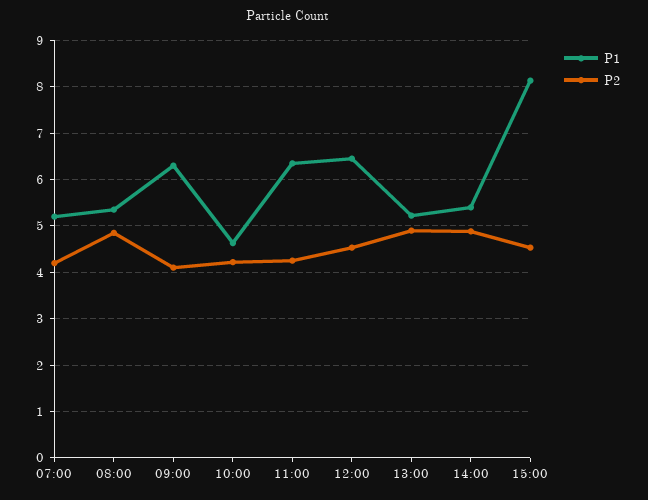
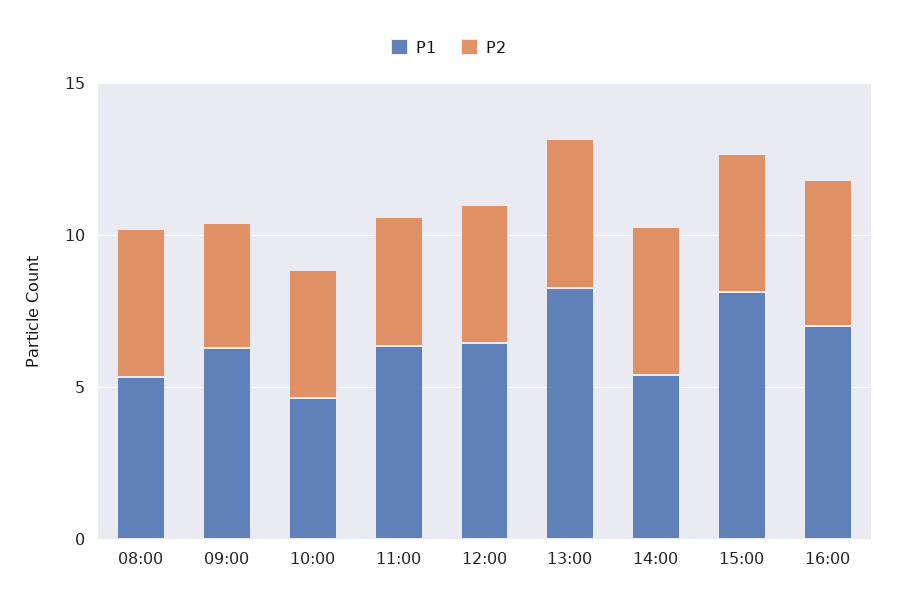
P1, 07:00: 5.2 -> none
P2, 07:00: 4.2 -> none
P1, 13:00: 5.2 -> 8
P1, 16:00: none -> 7
P2, 16:00: none -> 5

